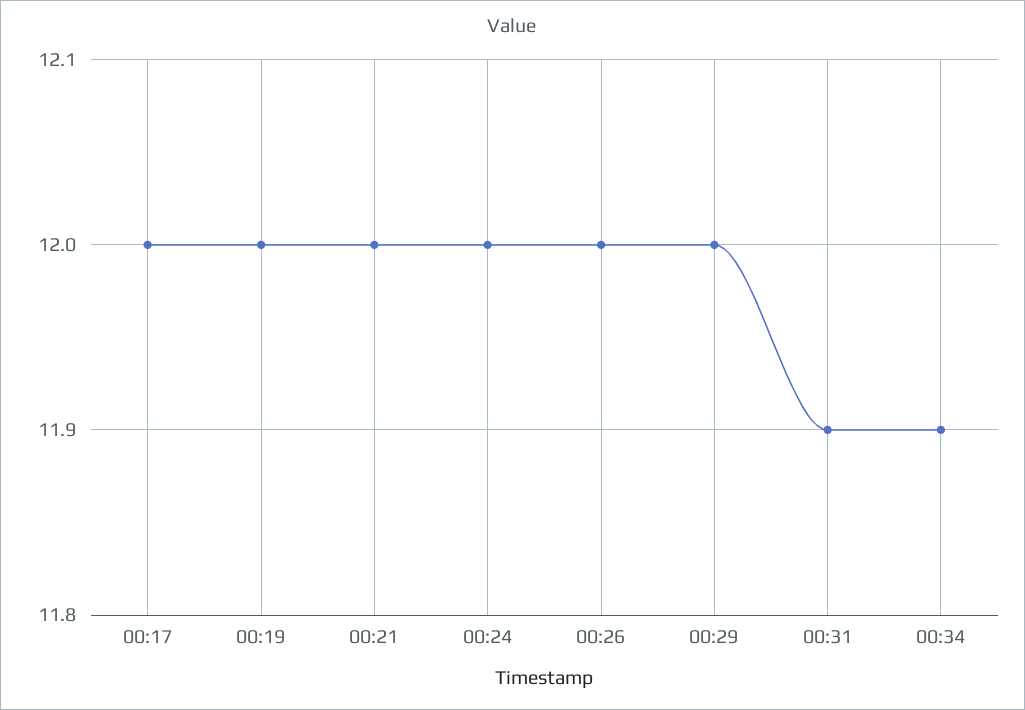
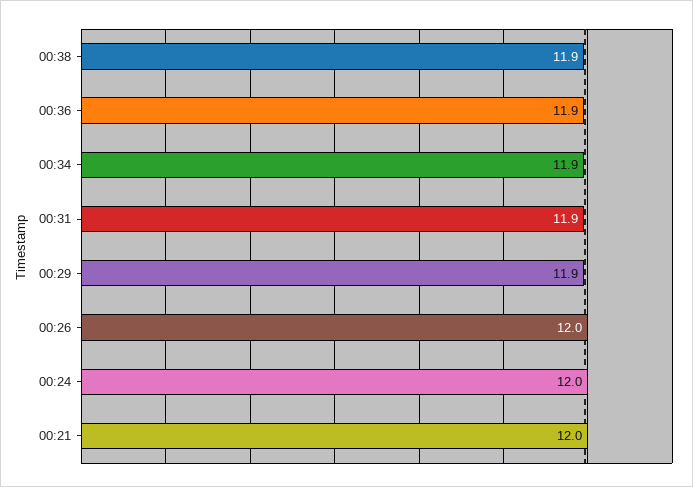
00:17: 12 -> none
00:19: 12 -> none
00:29: 12 -> 11.9
00:38: none -> 11.9
00:36: none -> 11.9

